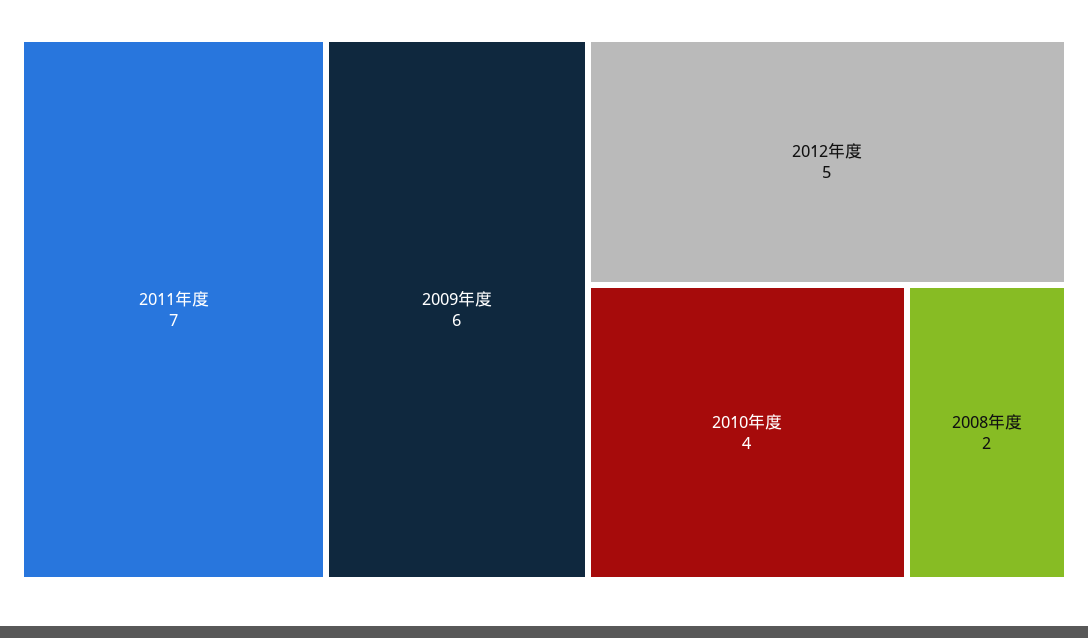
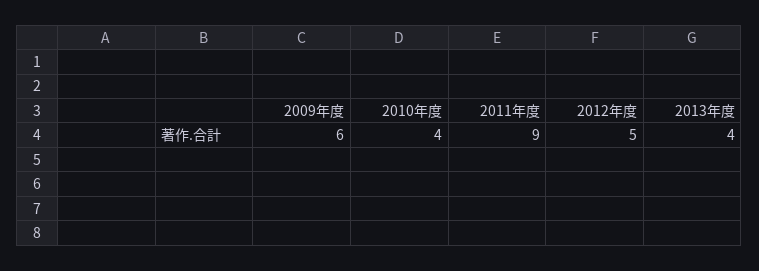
2011年度: 7 -> 9
2008年度: 2 -> none
2013年度: none -> 4

